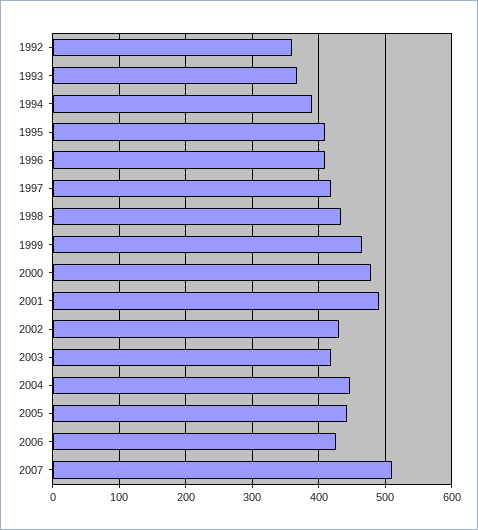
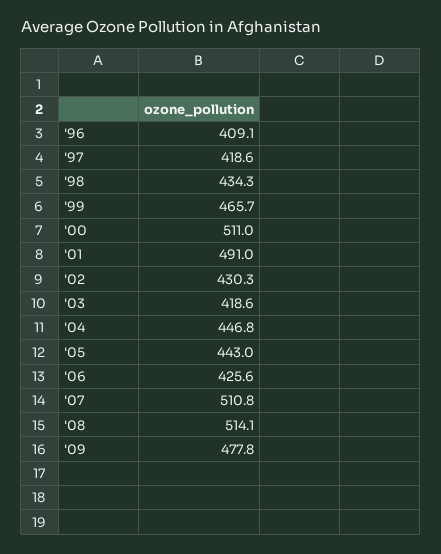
1992: 360 -> none
1993: 370 -> none
1994: 390 -> none
1995: 410 -> none
2000: 480 -> 511
'08: none -> 514.1
'09: none -> 477.8

